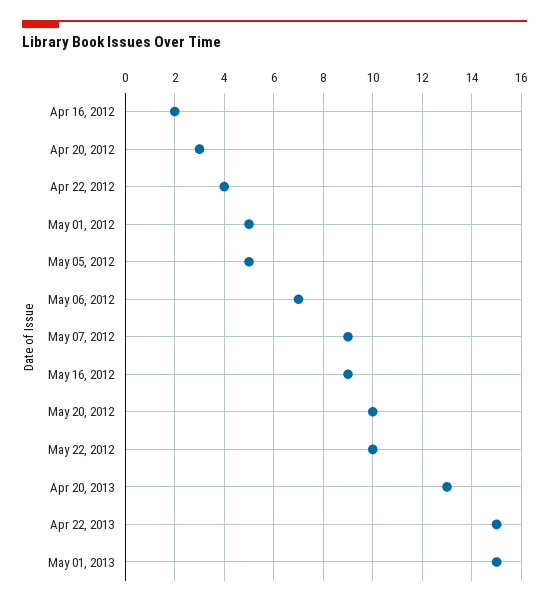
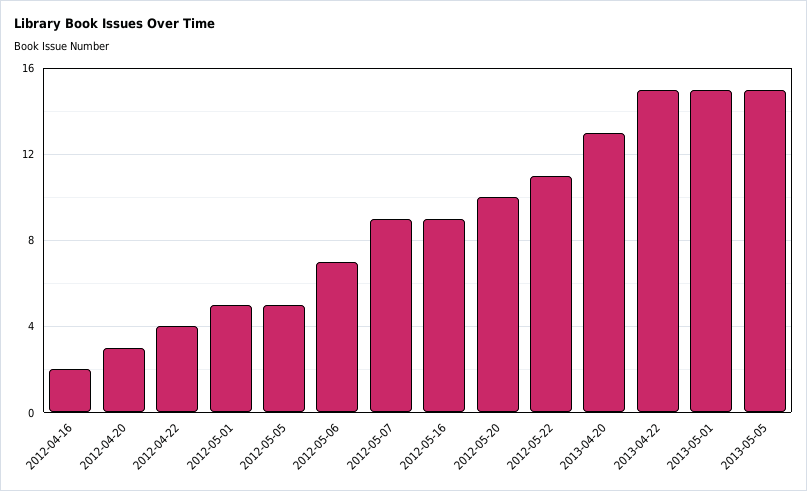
May 22, 2012: 10 -> 11
2013-05-05: none -> 15

